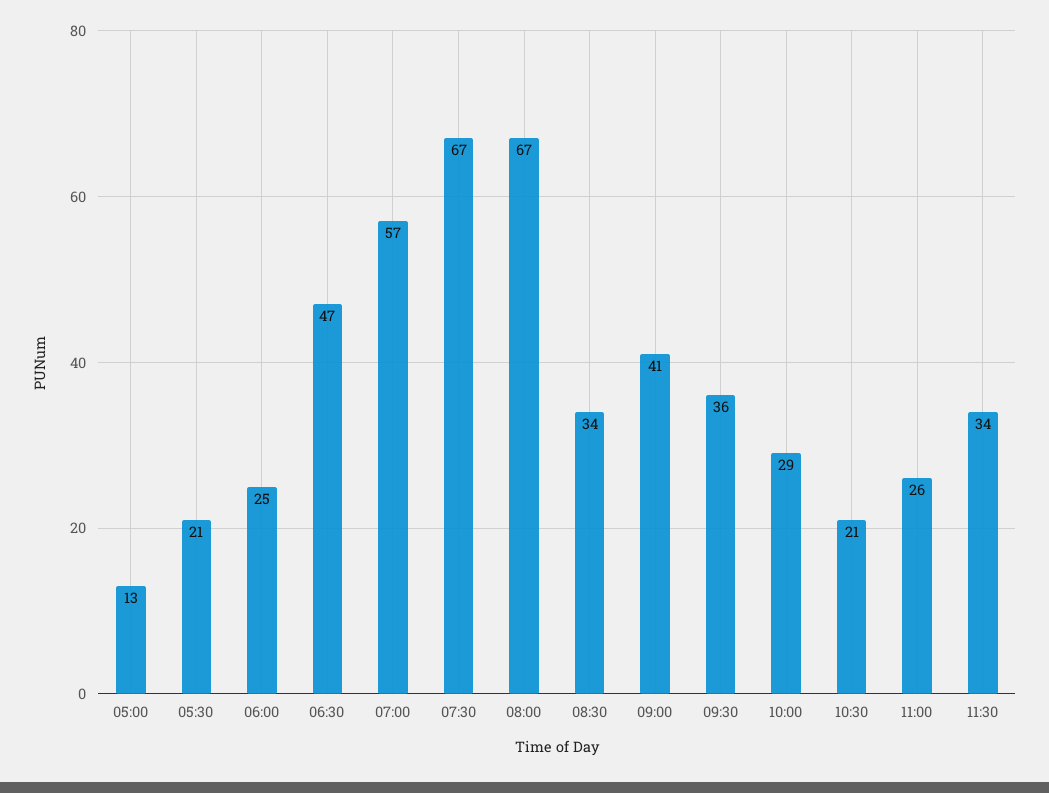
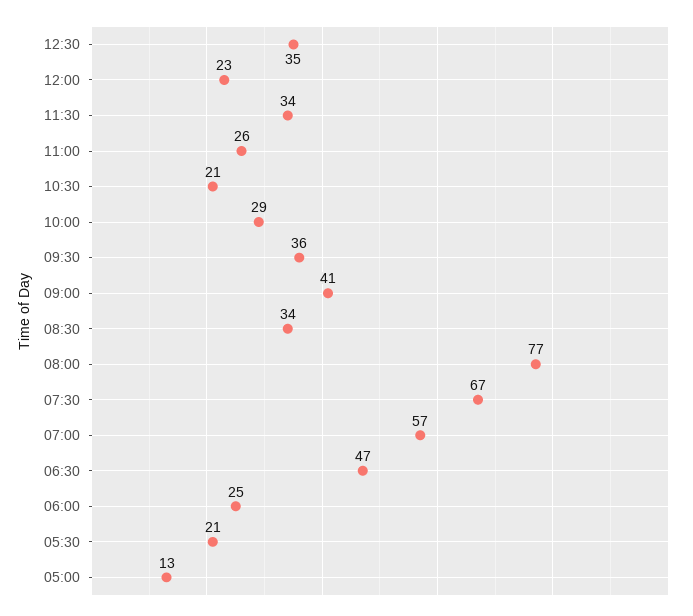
08:00: 67 -> 77
12:30: none -> 35
12:00: none -> 23

